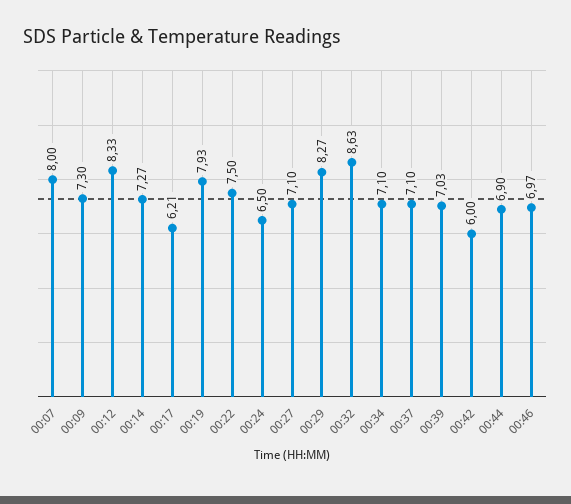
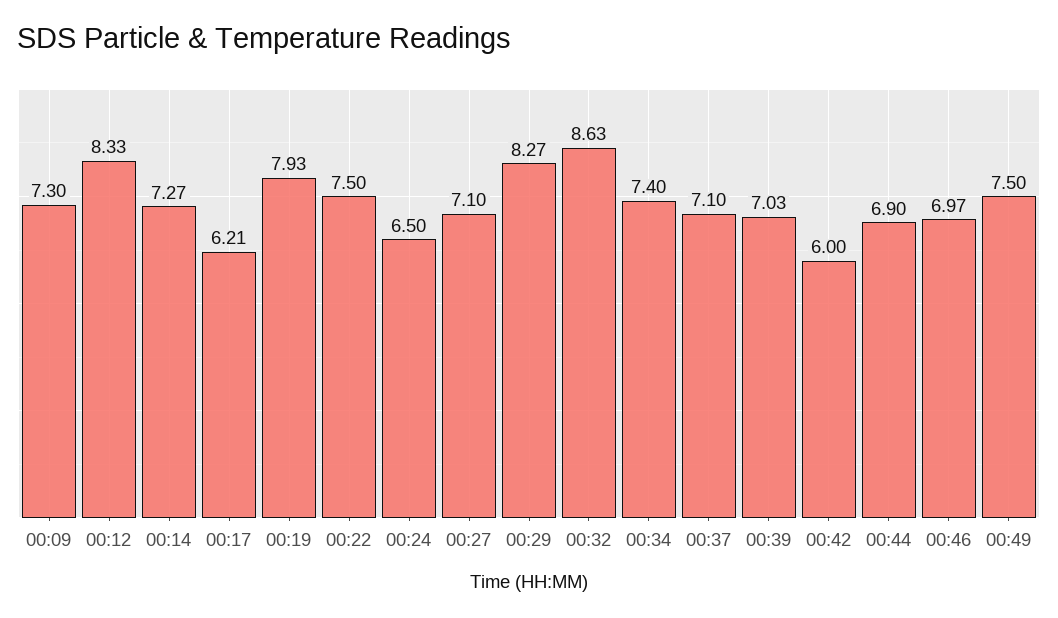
00:07: 8 -> none
00:34: 7.1 -> 7.4
00:49: none -> 7.5

